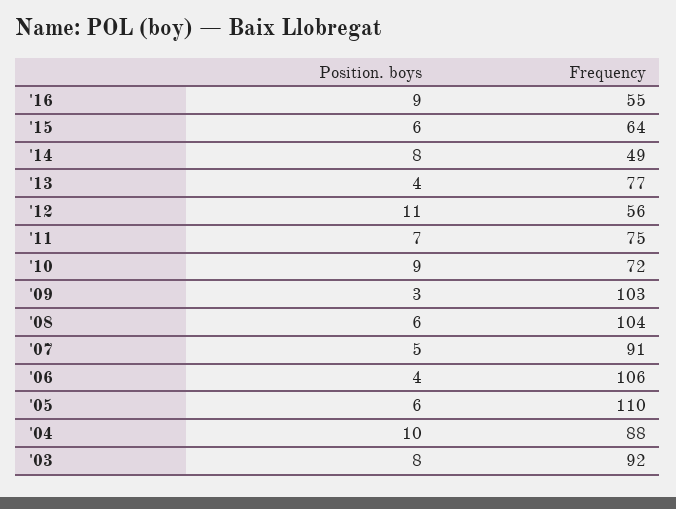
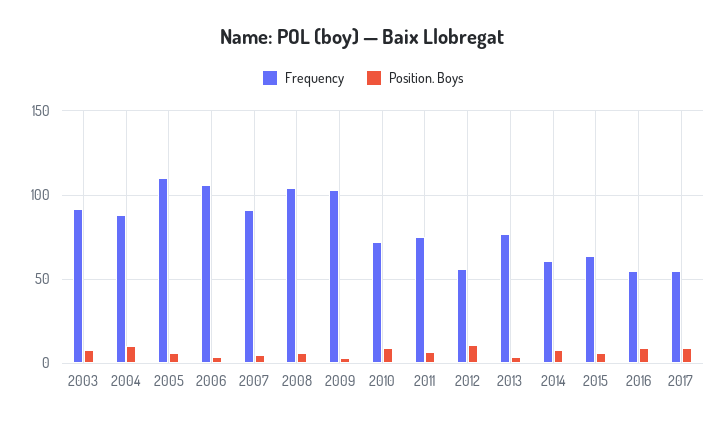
Frequency, '14: 49 -> 60
Frequency, 2017: none -> 55
Position. boys, 2017: none -> 10

